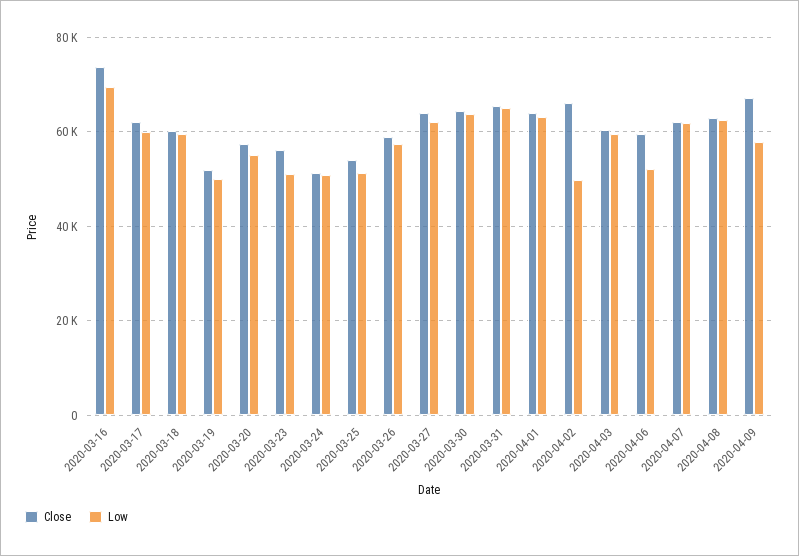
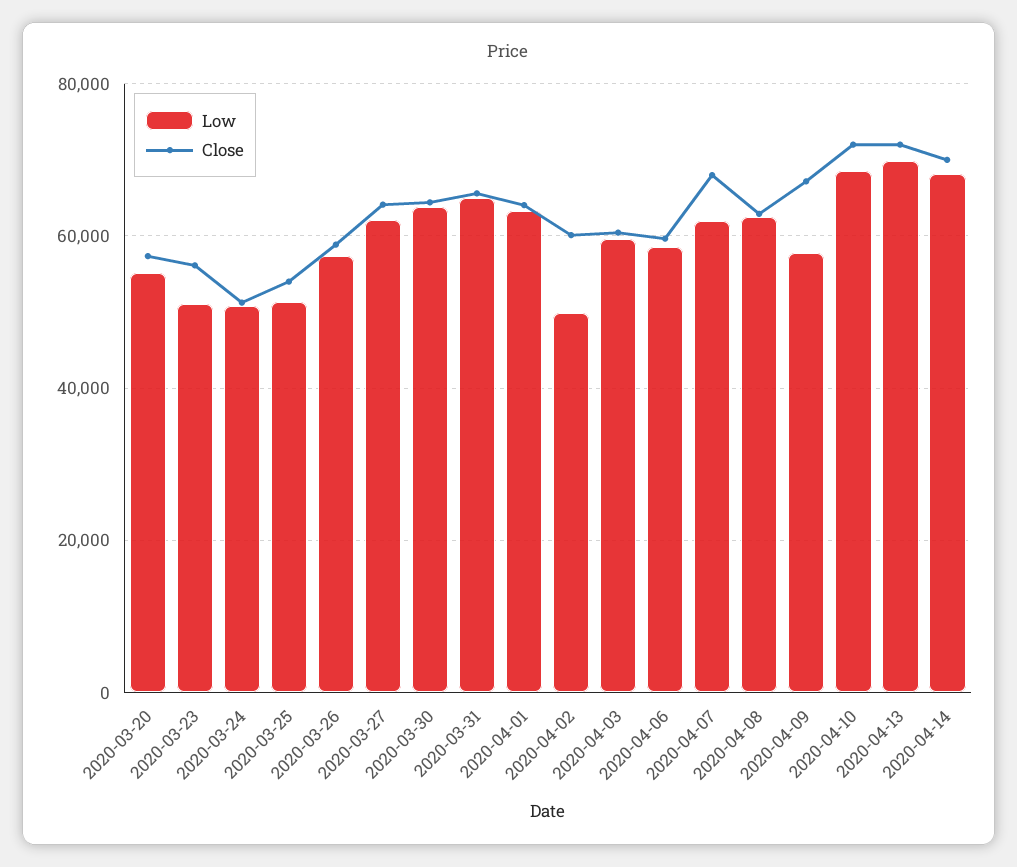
Close, 2020-03-16: 74000 -> none
Low, 2020-03-16: 70000 -> none
Close, 2020-03-17: 62000 -> none
Low, 2020-03-17: 60000 -> none
Close, 2020-03-18: 60000 -> none
Low, 2020-03-18: 60000 -> none
Close, 2020-03-19: 52000 -> none
Low, 2020-03-19: 50000 -> none
Close, 2020-04-02: 66000 -> 60000
Low, 2020-04-06: 52000 -> 58000
Close, 2020-04-07: 62000 -> 68000
Low, 2020-04-10: none -> 68000
Close, 2020-04-10: none -> 72000
Low, 2020-04-13: none -> 70000
Close, 2020-04-13: none -> 72000
Low, 2020-04-14: none -> 68000
Close, 2020-04-14: none -> 70000

